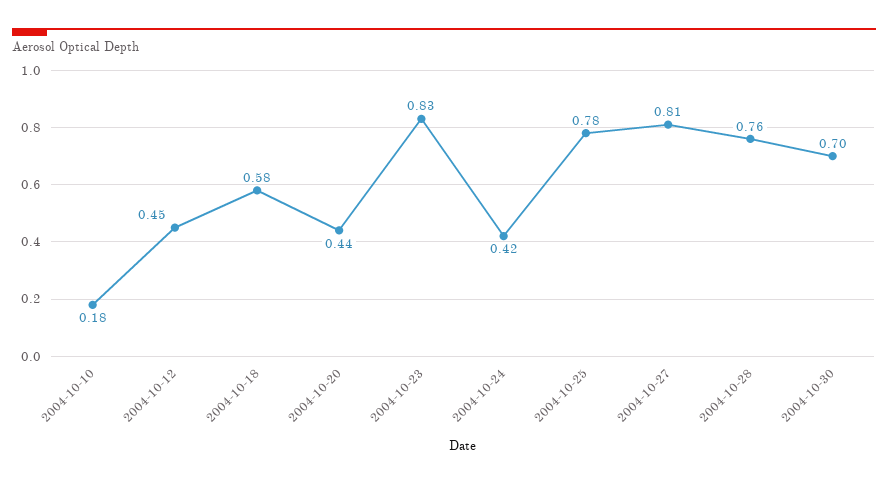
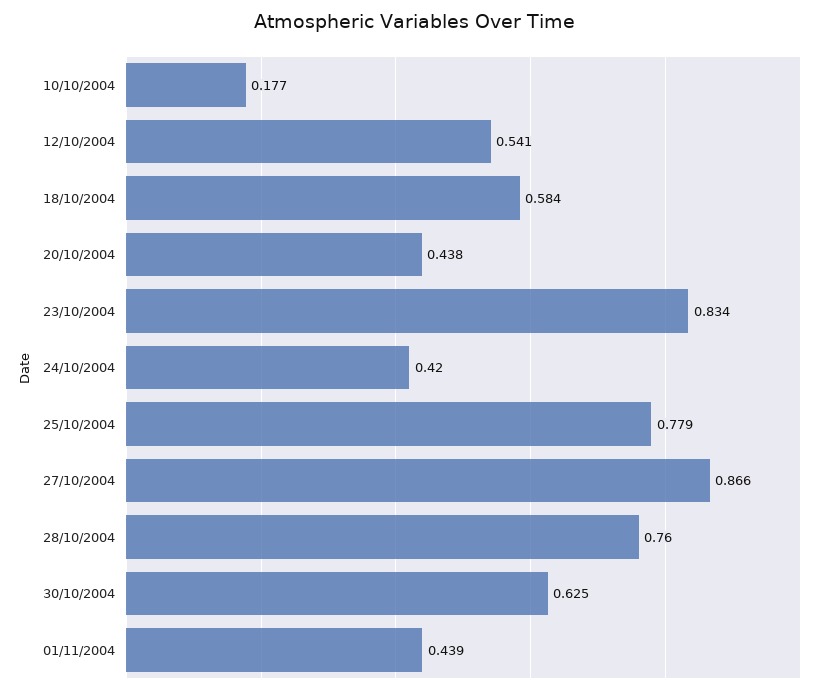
2004-10-12: 0.45 -> 0.541
2004-10-27: 0.81 -> 0.866
2004-10-30: 0.7 -> 0.625
01/11/2004: none -> 0.439

